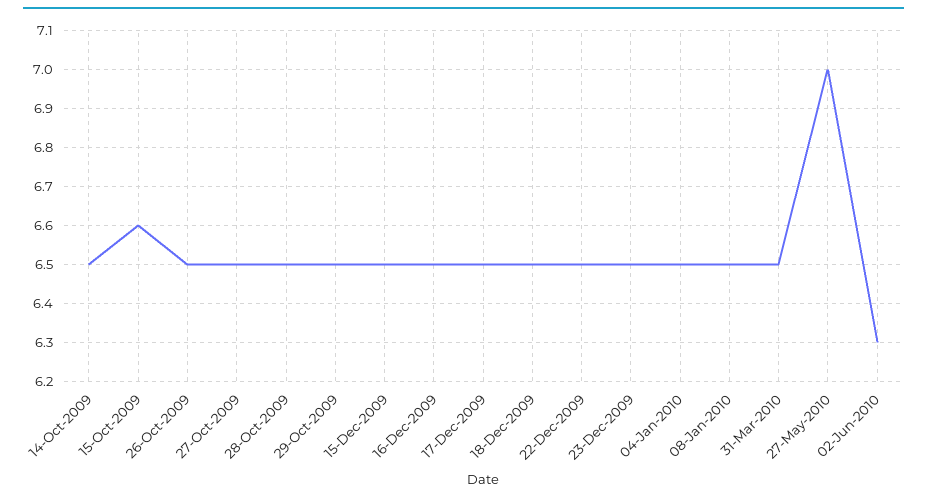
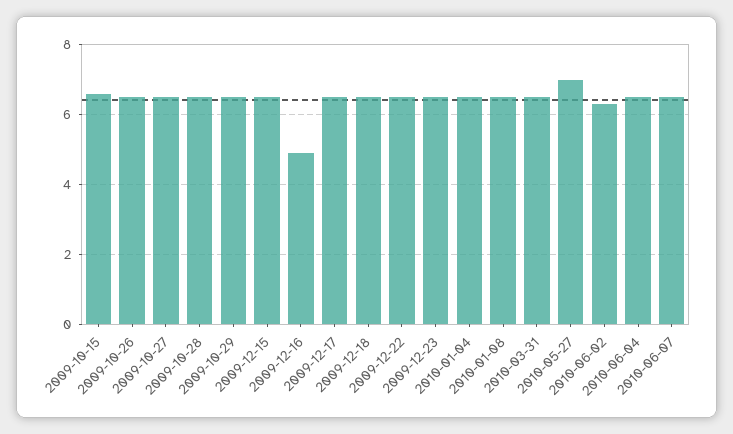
14-Oct-2009: 6.5 -> none
16-Dec-2009: 6.5 -> 5
2010-06-04: none -> 6.5
2010-06-07: none -> 6.5

